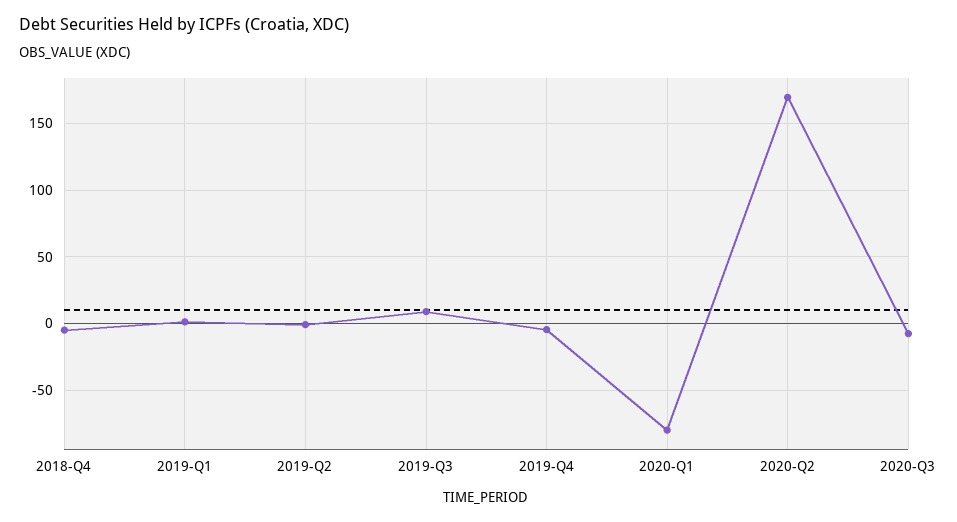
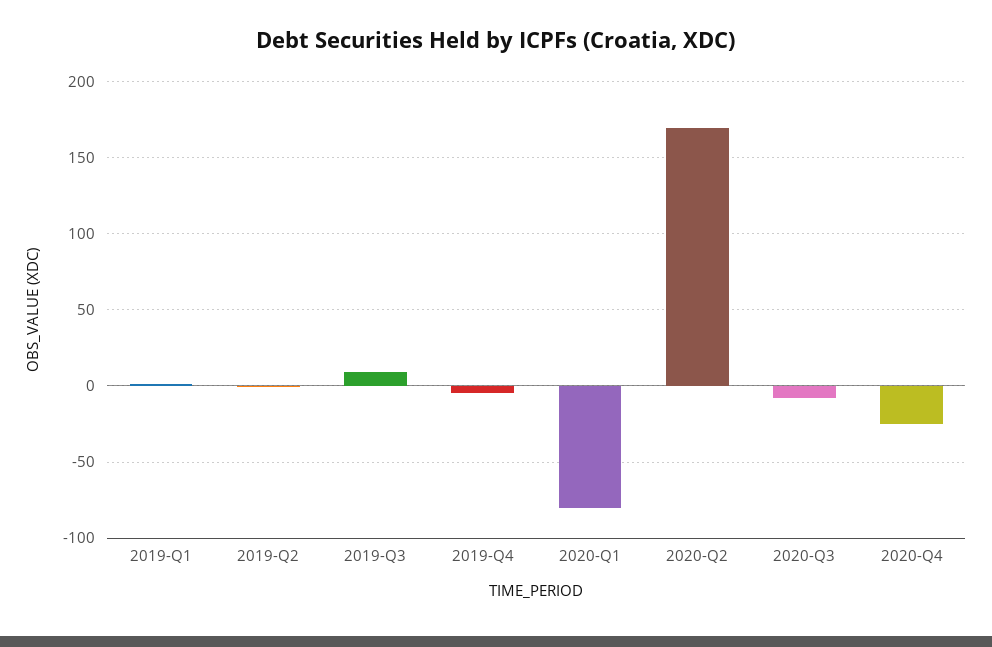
2018-Q4: -5 -> none
2020-Q4: none -> -25

